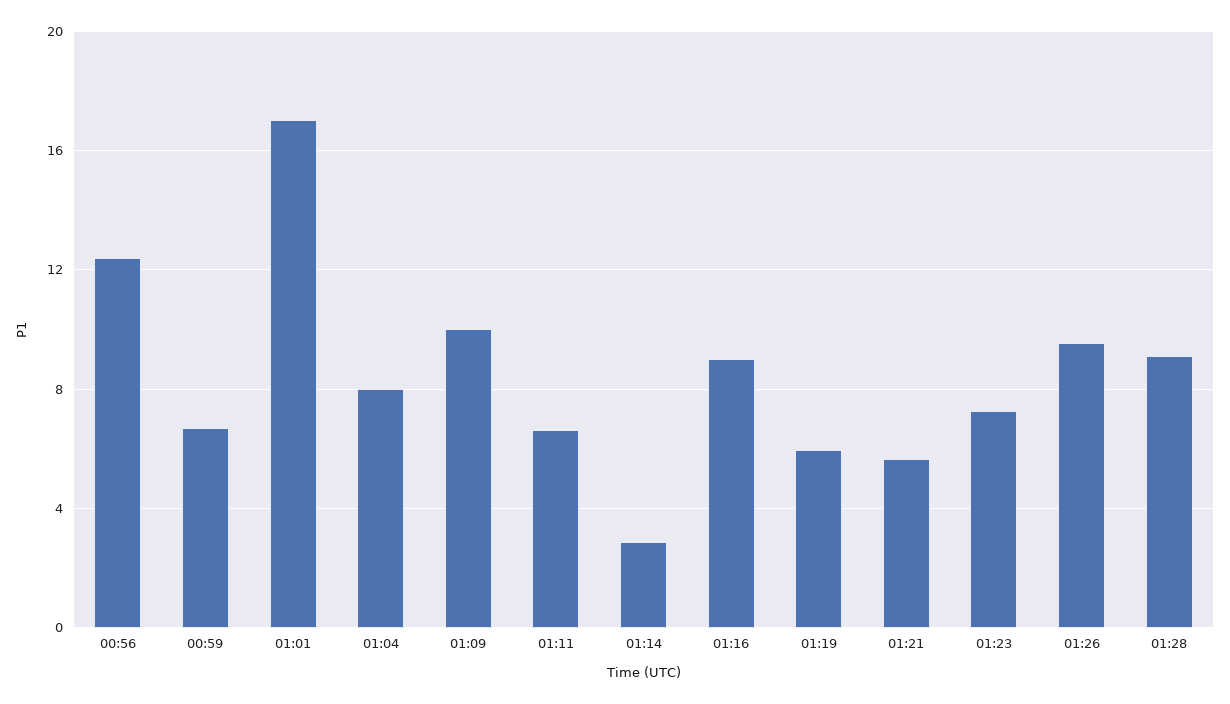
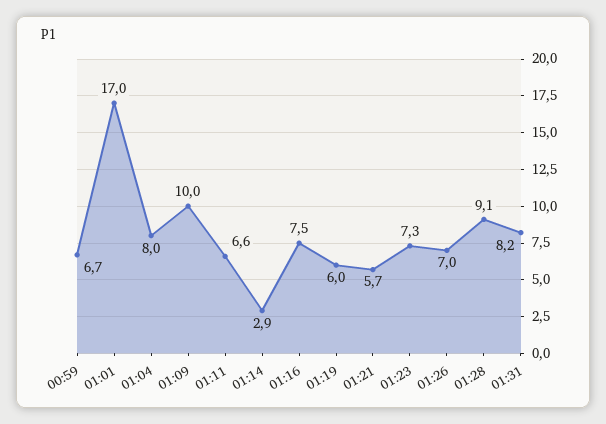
00:56: 12.5 -> none
01:16: 9 -> 7.5
01:26: 9.5 -> 7
01:31: none -> 8.2

